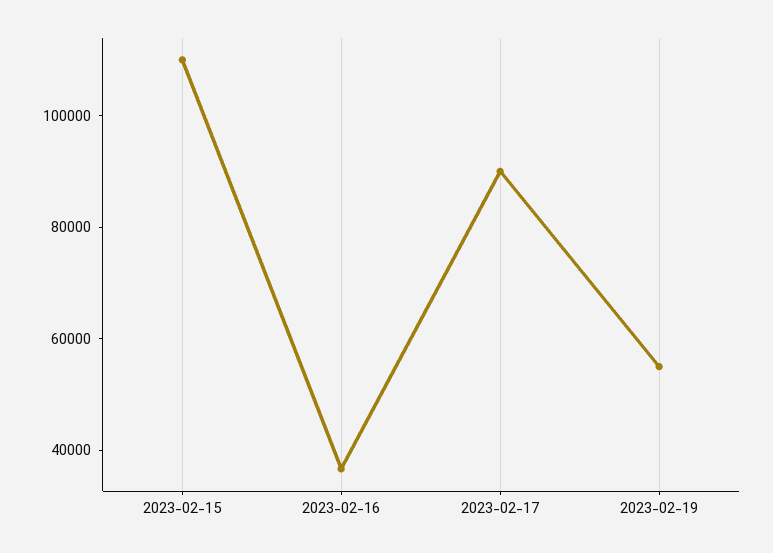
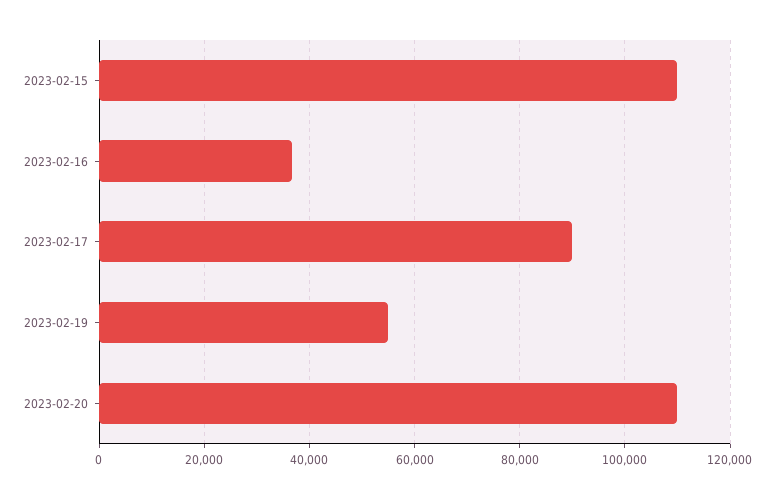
2023-02-20: none -> 110000

